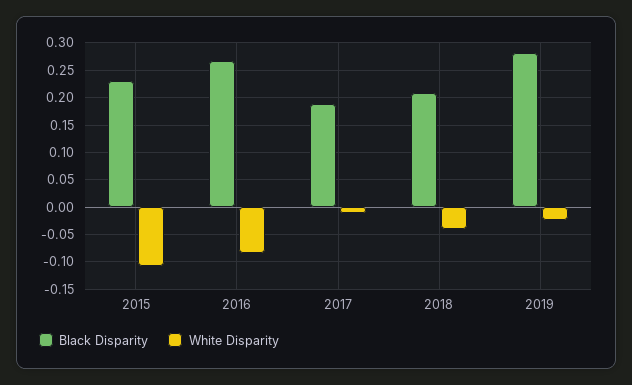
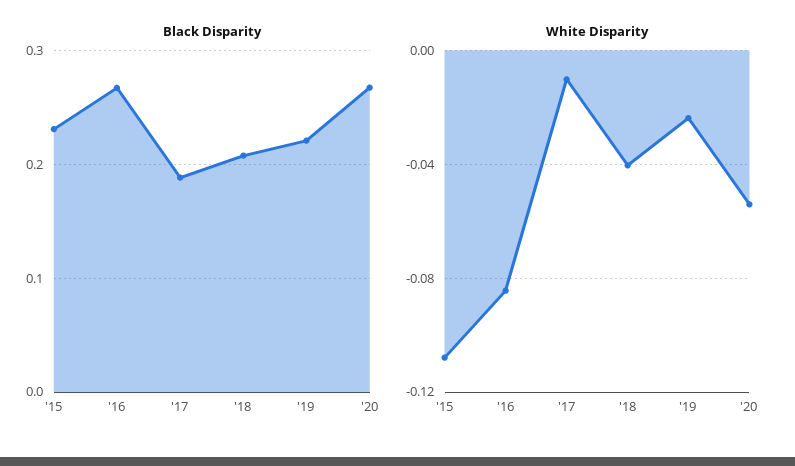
Black Disparity, 2019: 0.275 -> 0.22
Black Disparity, '20: none -> 0.27
White Disparity, '20: none -> -0.055

